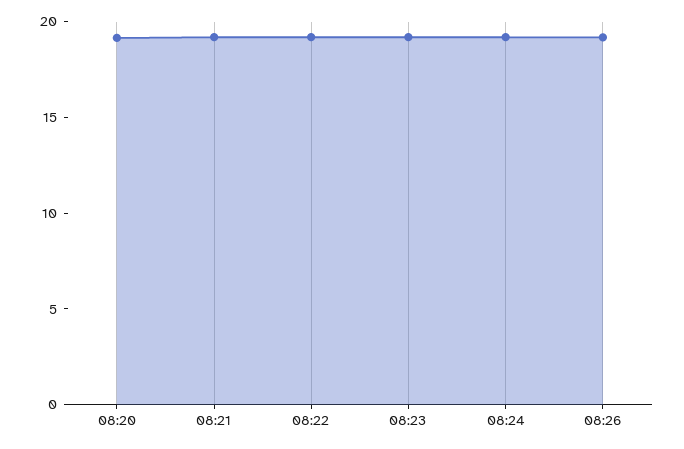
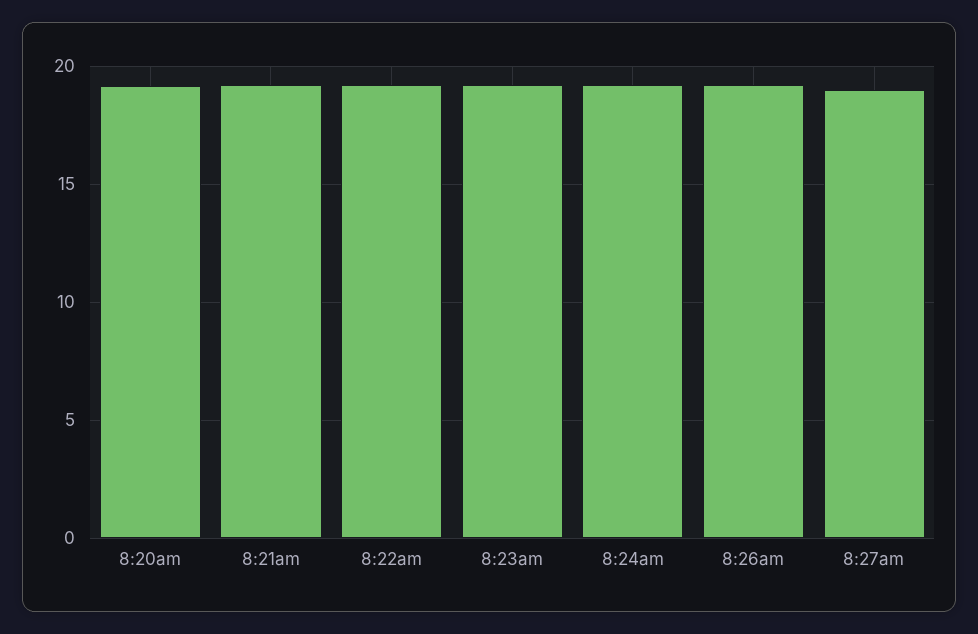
8:27am: none -> 19

